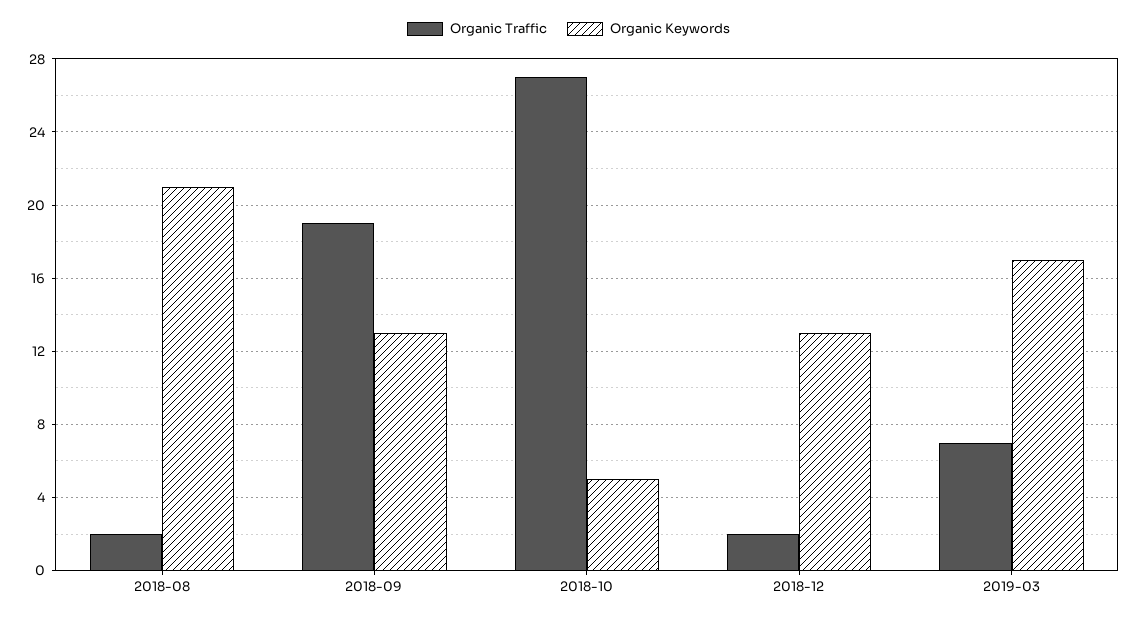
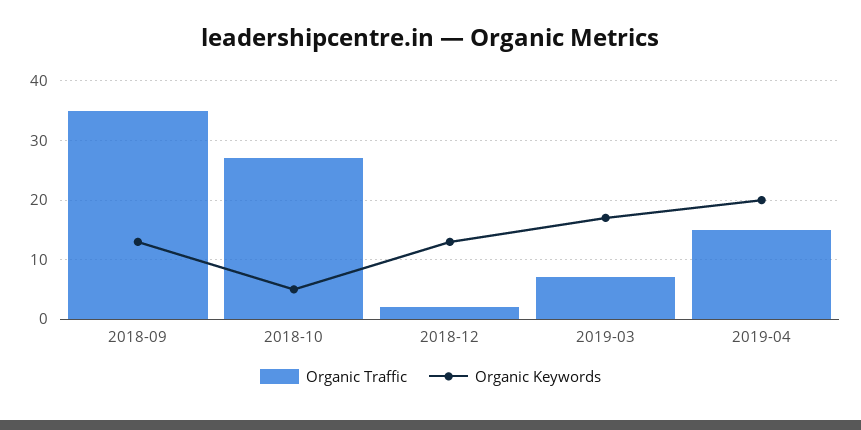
Organic Traffic, 2018-08: 2 -> none
Organic Keywords, 2018-08: 21 -> none
Organic Traffic, 2018-09: 19 -> 35
Organic Traffic, 2019-04: none -> 15
Organic Keywords, 2019-04: none -> 20

